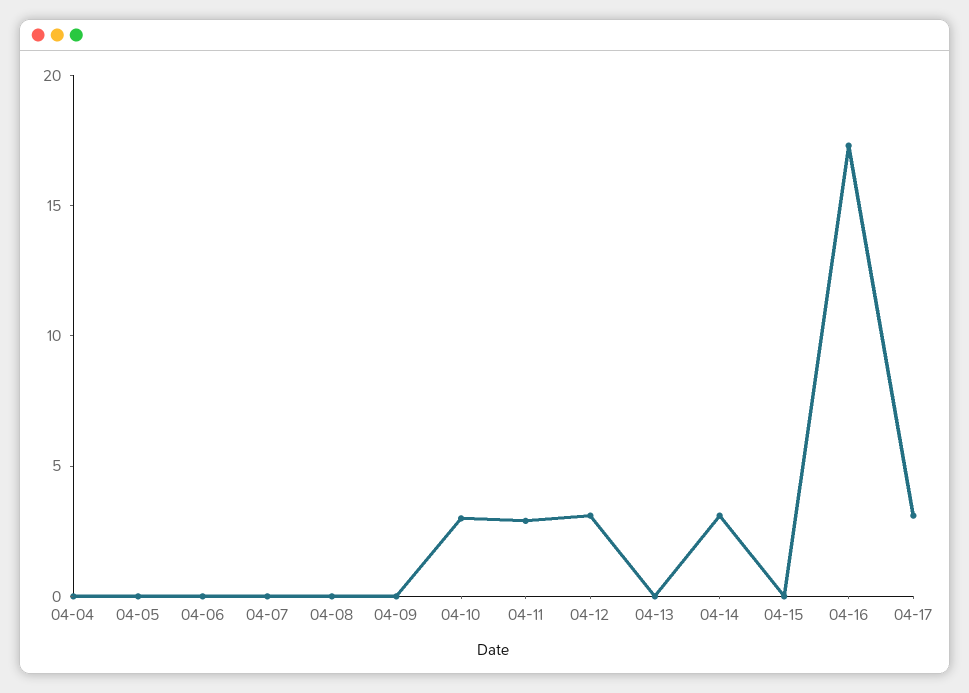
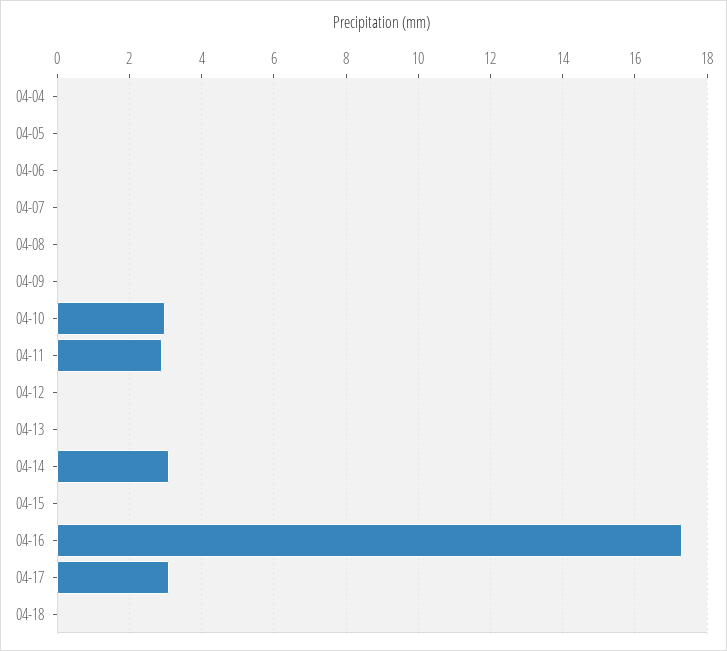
04-12: 3 -> 0
04-18: none -> 0

